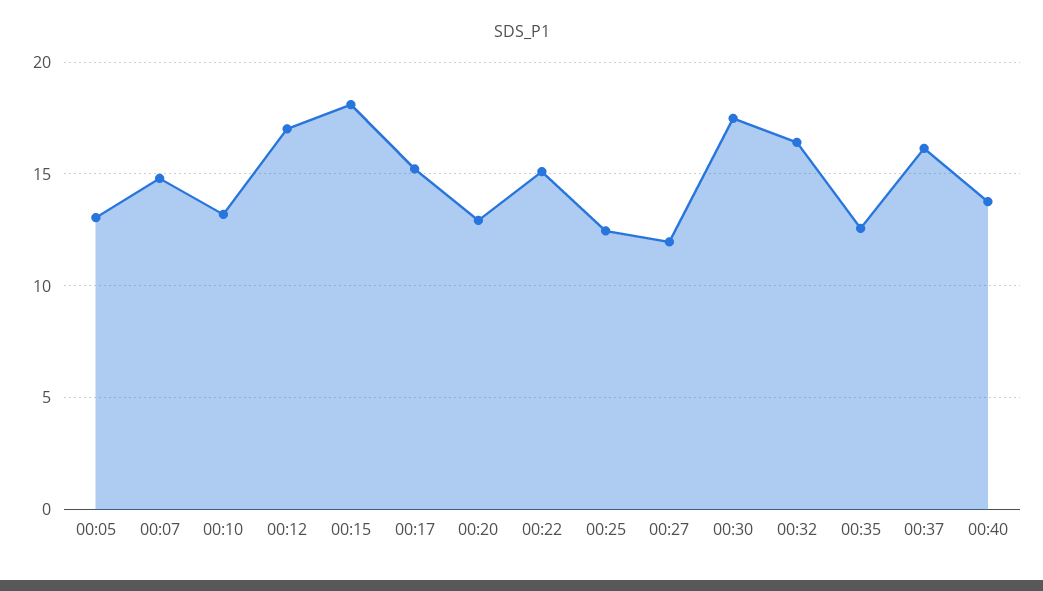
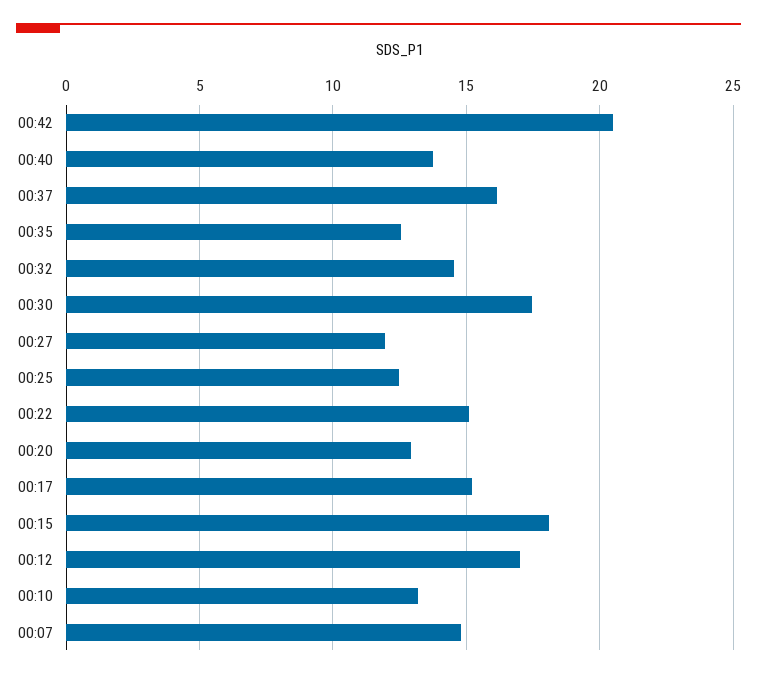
00:05: 13 -> none
00:32: 16.5 -> 14.5
00:42: none -> 20.5

